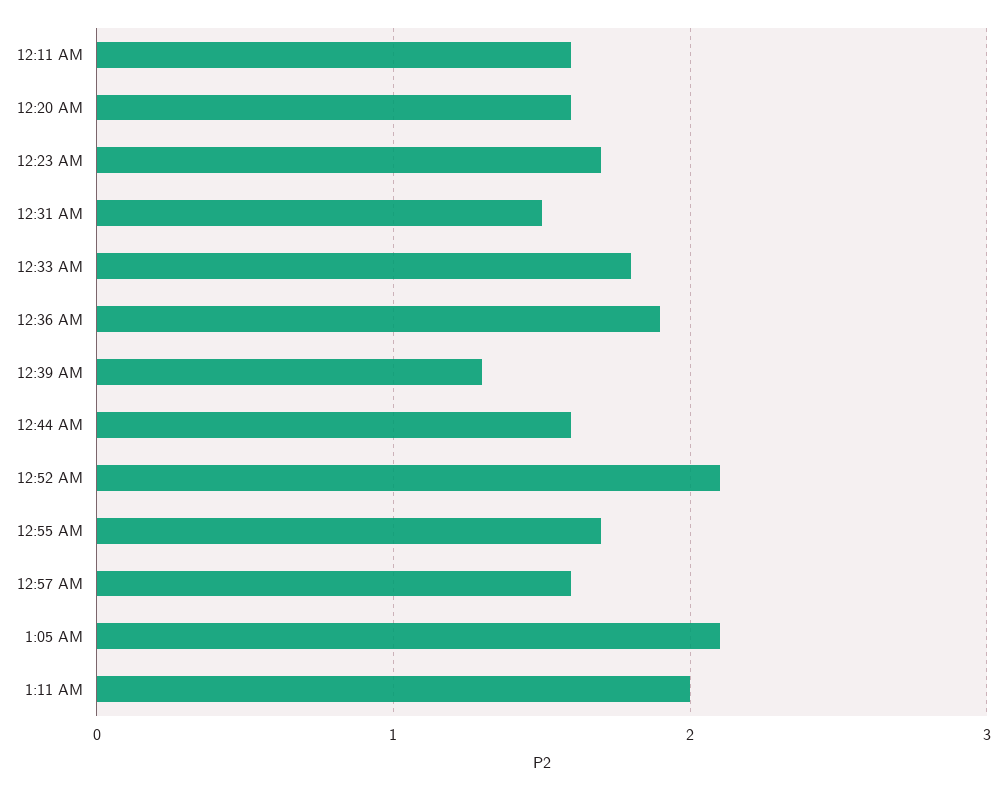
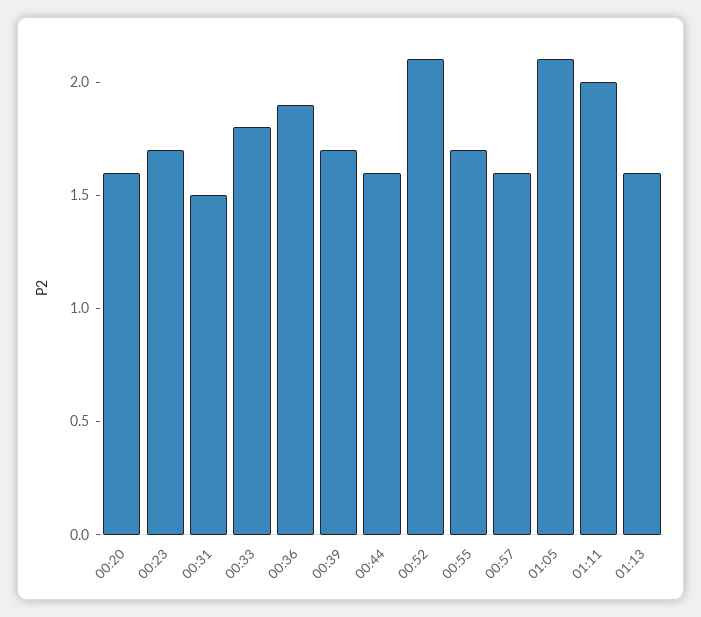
12:11 AM: 1.6 -> none
12:39 AM: 1.3 -> 1.7
01:13: none -> 1.6

